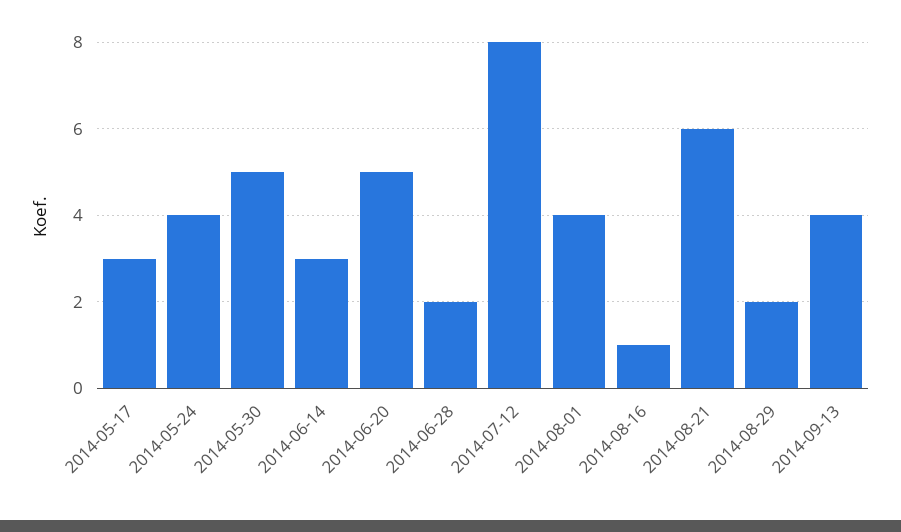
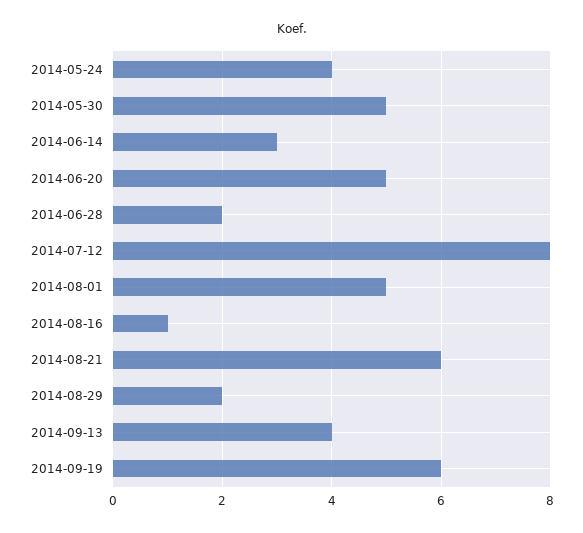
2014-05-17: 3 -> none
2014-08-01: 4 -> 5
2014-09-19: none -> 6

